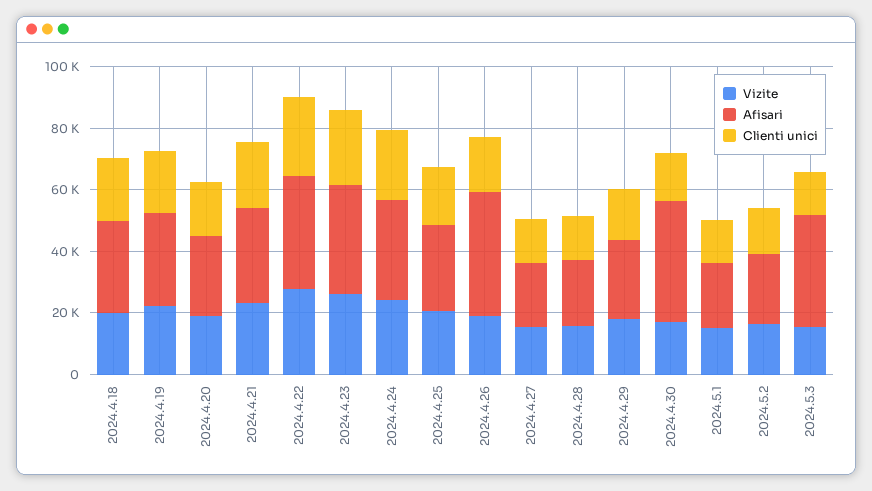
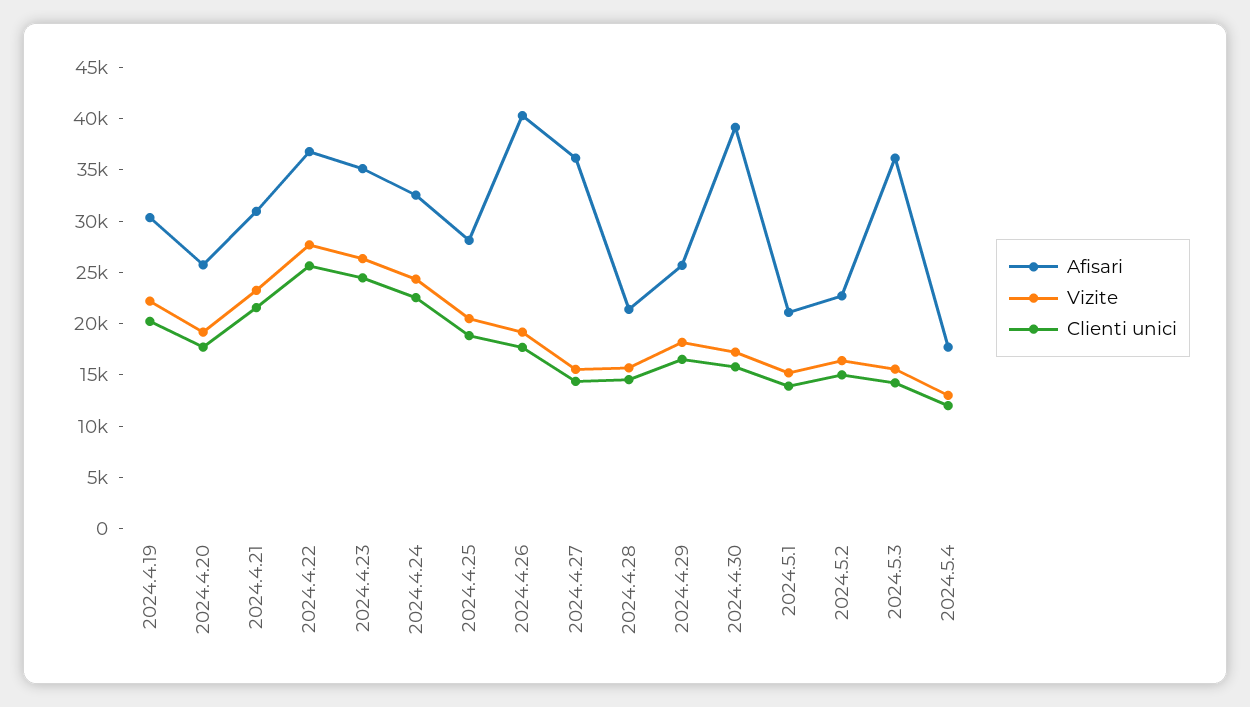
Vizite, 2024.4.18: 20000 -> none
Afisari, 2024.4.18: 30000 -> none
Clienti unici, 2024.4.18: 20000 -> none
Afisari, 2024.4.27: 20000 -> 36000
Afisari, 2024.5.4: none -> 18000
Vizite, 2024.5.4: none -> 13000
Clienti unici, 2024.5.4: none -> 12000

